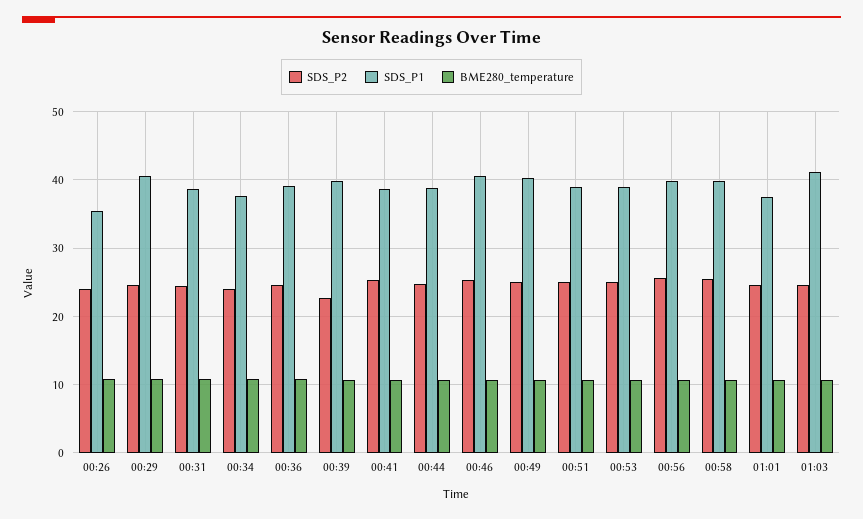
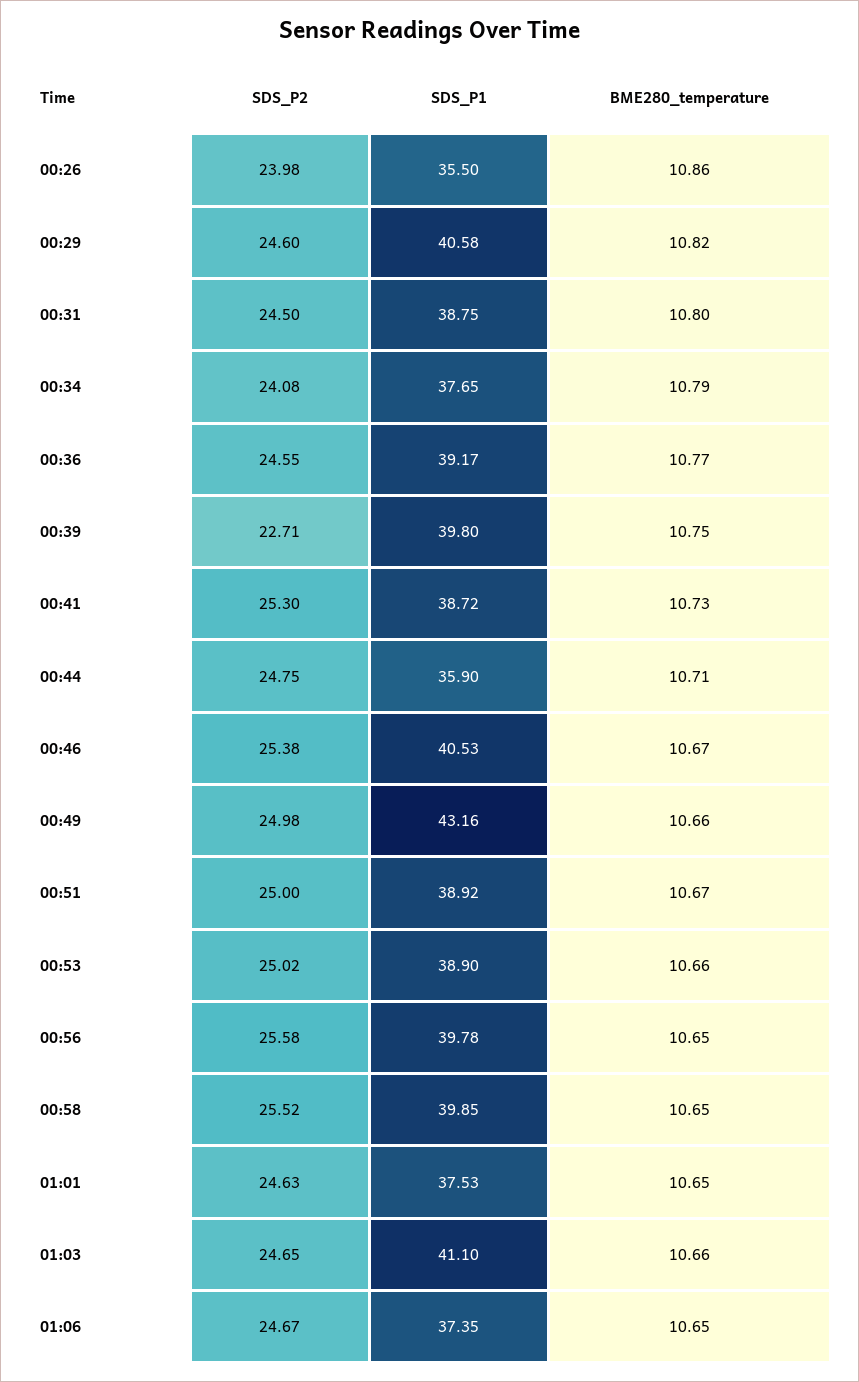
SDS_P1, 00:44: 39 -> 35.9
SDS_P1, 00:49: 40 -> 43.16
SDS_P2, 01:06: none -> 24.67
SDS_P1, 01:06: none -> 37.35
BME280_temperature, 01:06: none -> 10.65

